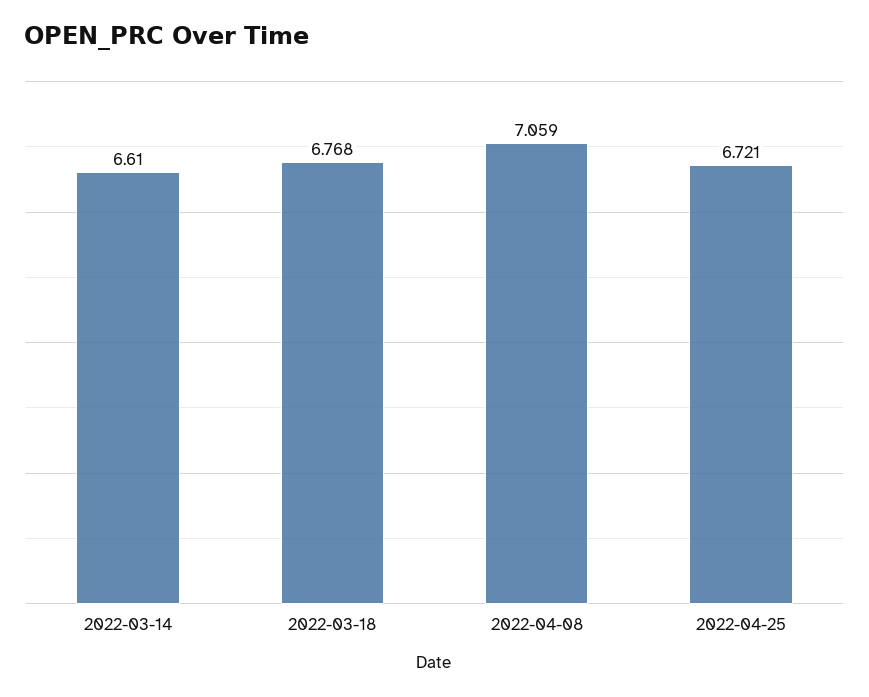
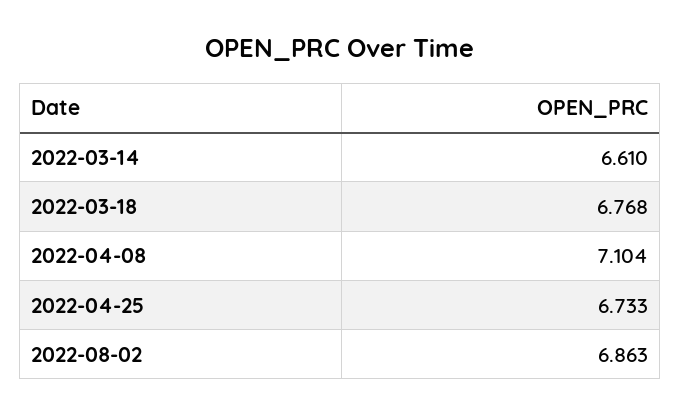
2022-04-08: 7.059 -> 7.104
2022-04-25: 6.721 -> 6.733
2022-08-02: none -> 6.863

